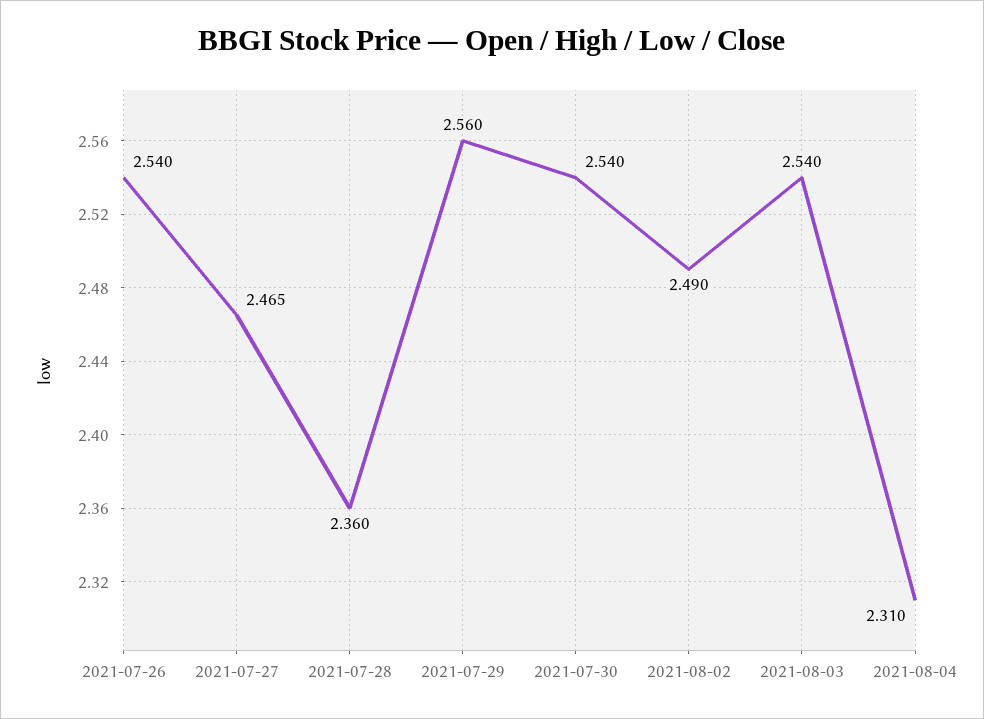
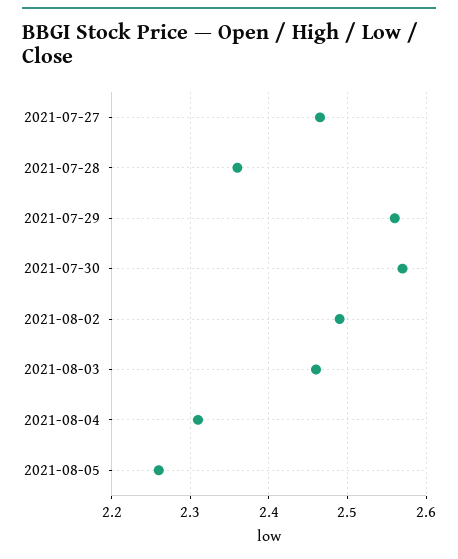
2021-07-26: 2.54 -> none
2021-07-30: 2.54 -> 2.57
2021-08-03: 2.54 -> 2.46
2021-08-05: none -> 2.26

